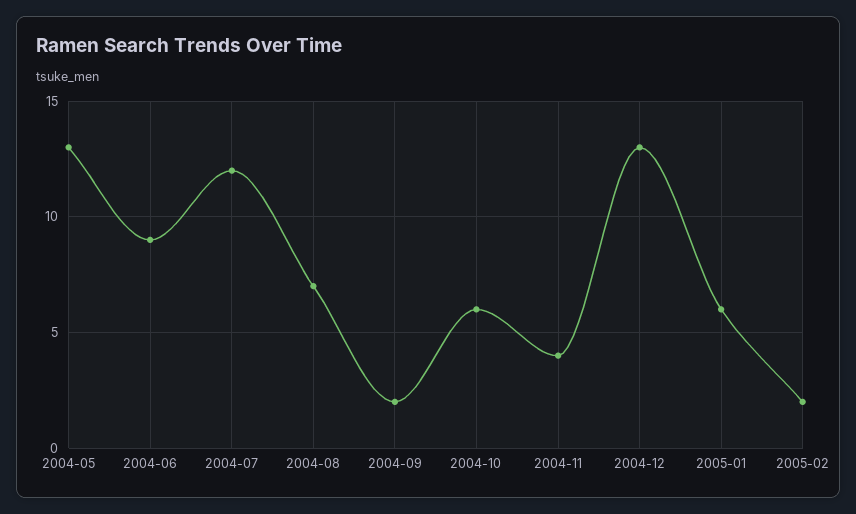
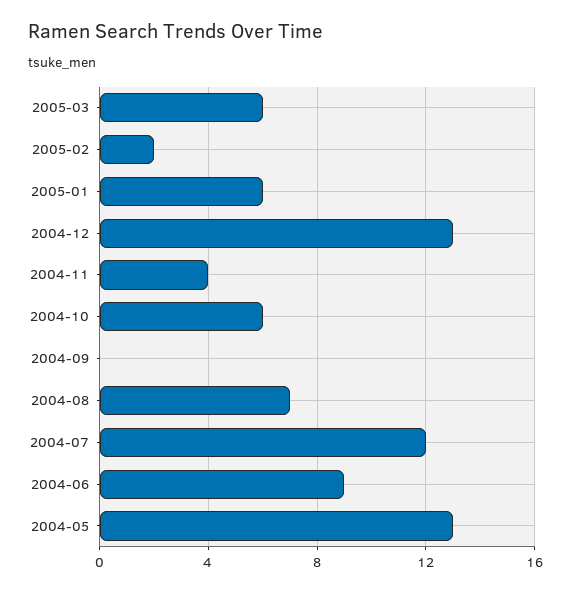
2004-09: 2 -> 0
2005-03: none -> 6

